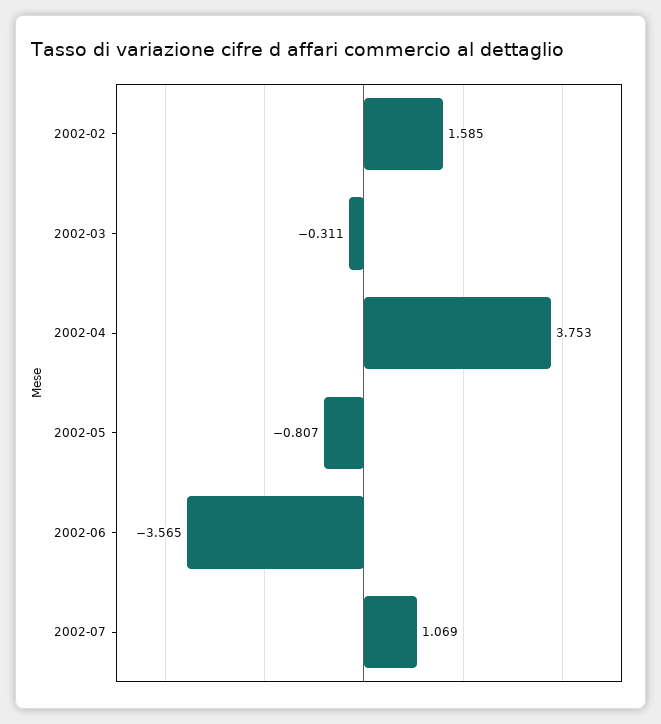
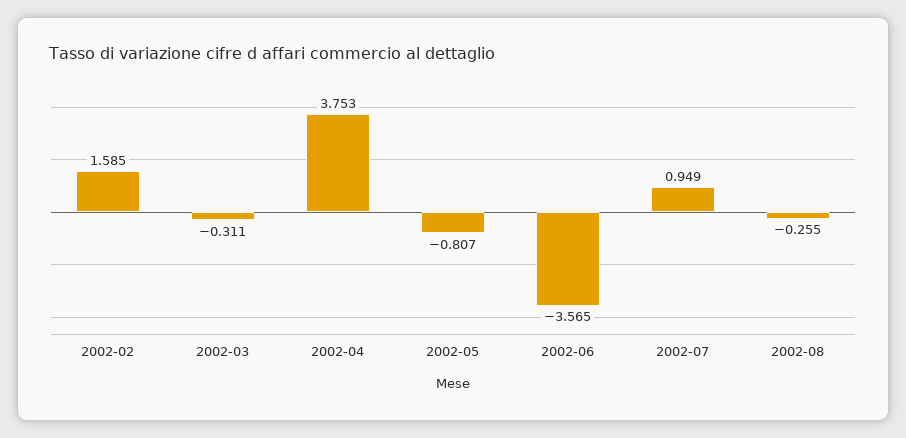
2002-07: 1.069 -> 0.949
2002-08: none -> -0.255

